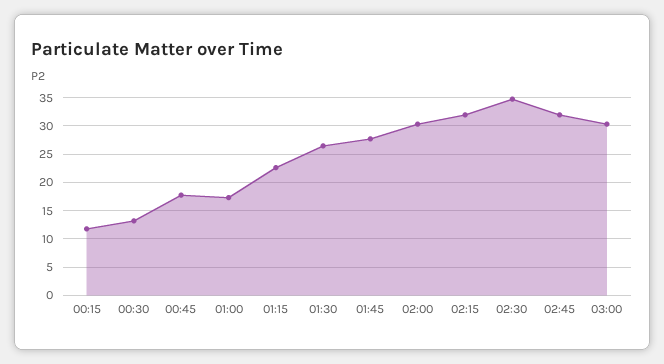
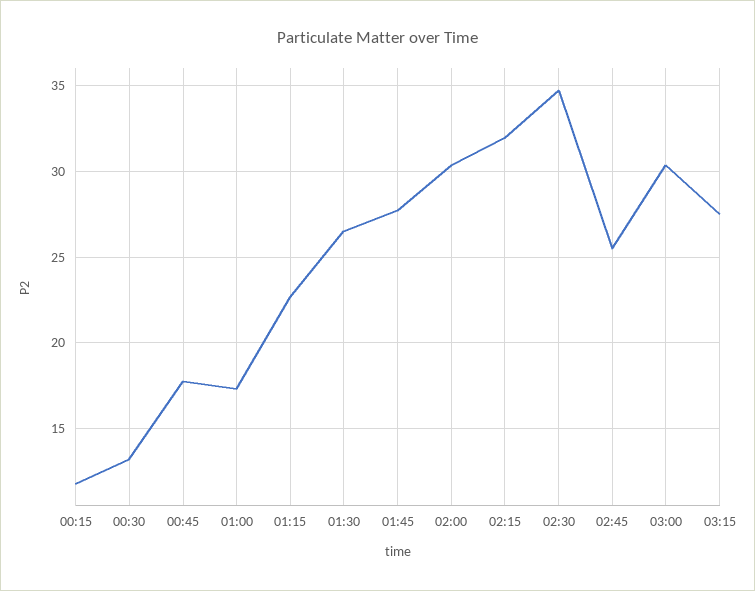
02:45: 32.5 -> 25.5
03:15: none -> 27.5

